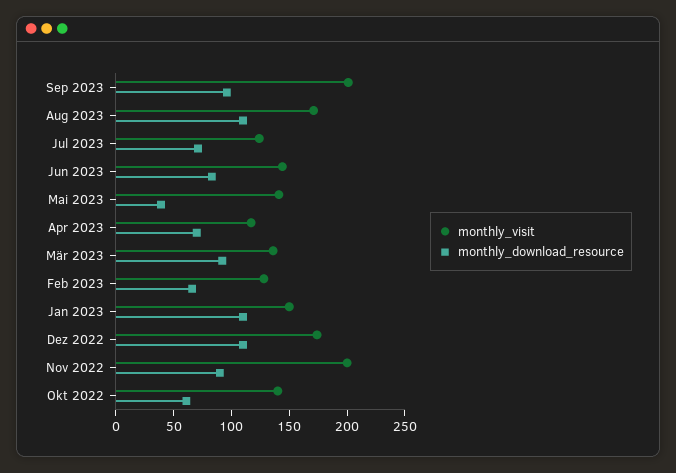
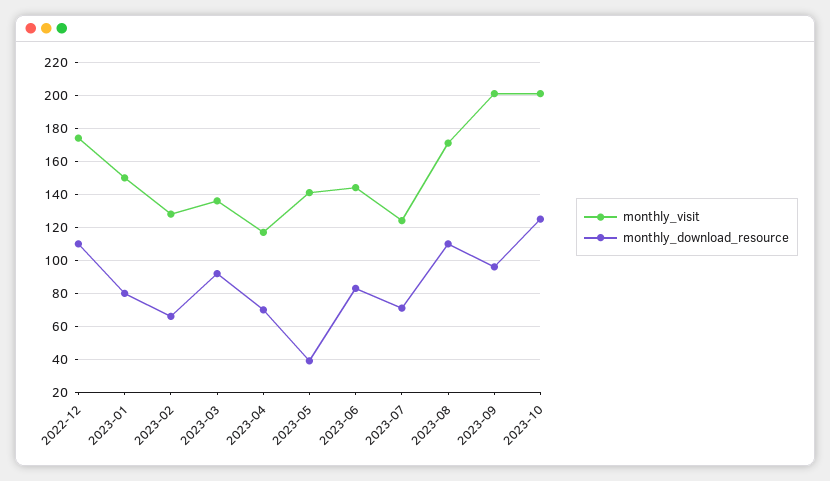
monthly_download_resource, Jan 2023: 110 -> 80
monthly_visit, Nov 2022: 200 -> none
monthly_download_resource, Nov 2022: 90 -> none
monthly_visit, Okt 2022: 140 -> none
monthly_download_resource, Okt 2022: 60 -> none
monthly_visit, 2023-10: none -> 200
monthly_download_resource, 2023-10: none -> 125

